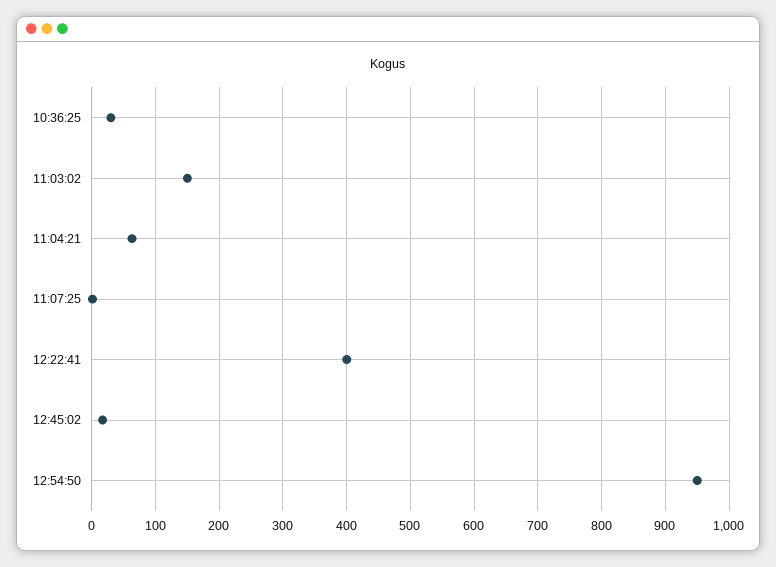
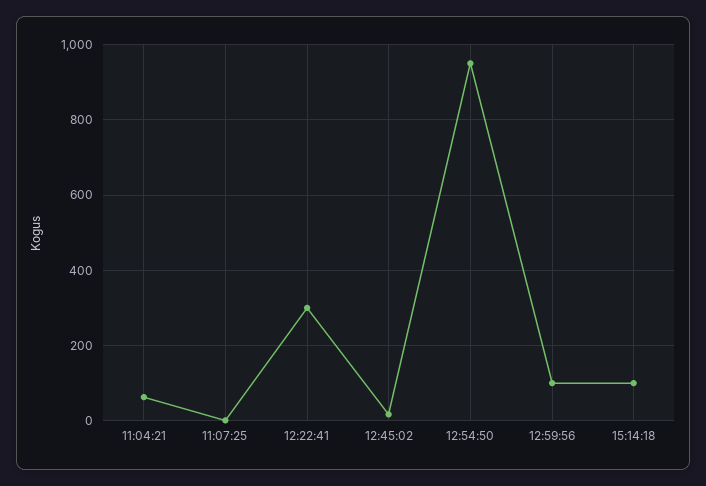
10:36:25: 30 -> none
11:03:02: 150 -> none
12:22:41: 400 -> 300
12:59:56: none -> 100
15:14:18: none -> 100

